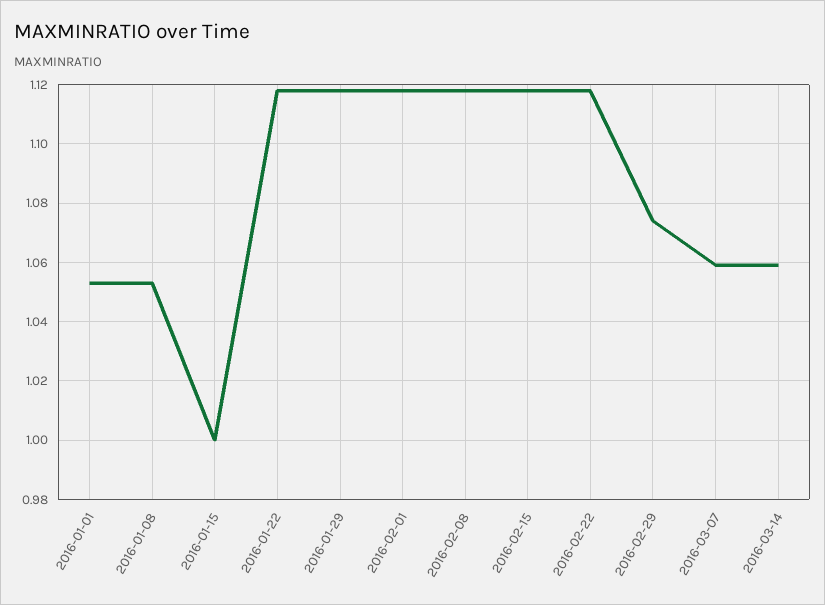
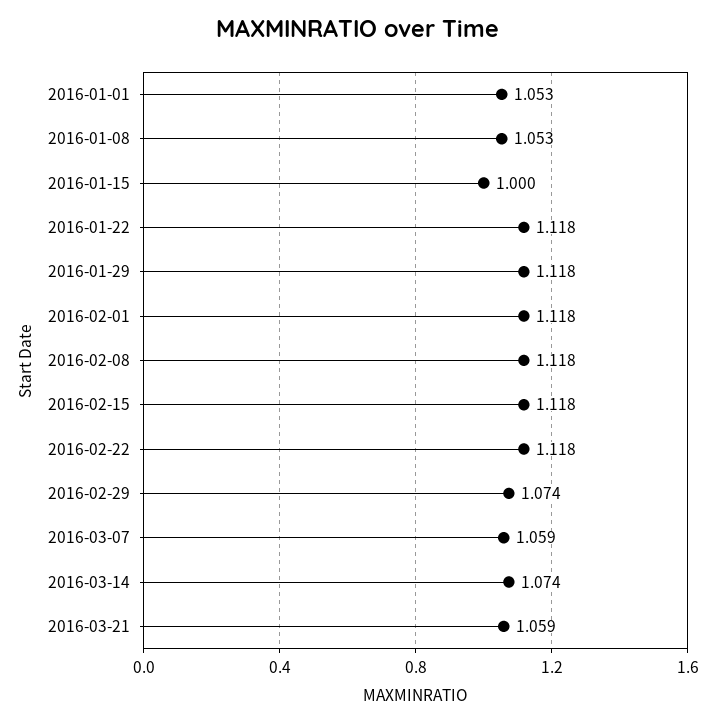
2016-03-14: 1.06 -> 1.074
2016-03-21: none -> 1.059

